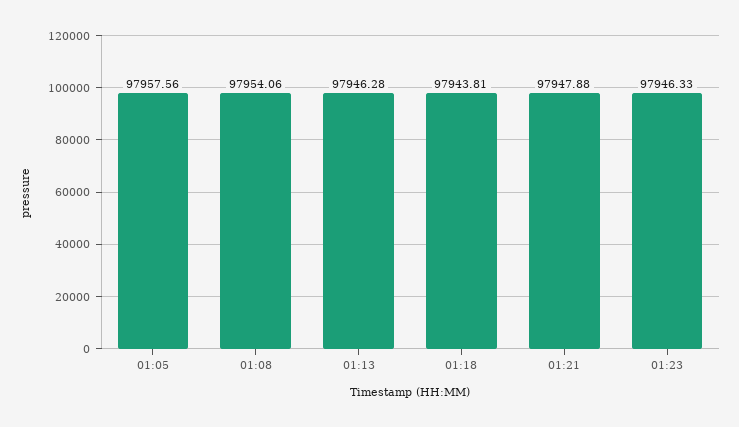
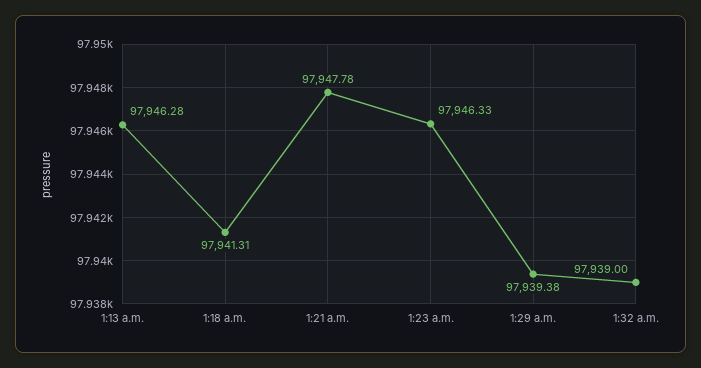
01:05: 97957.56 -> none
01:08: 97954.06 -> none
01:18: 97943.81 -> 97941.31
01:21: 97947.88 -> 97947.78
1:29 a.m.: none -> 97939.38
1:32 a.m.: none -> 97939

